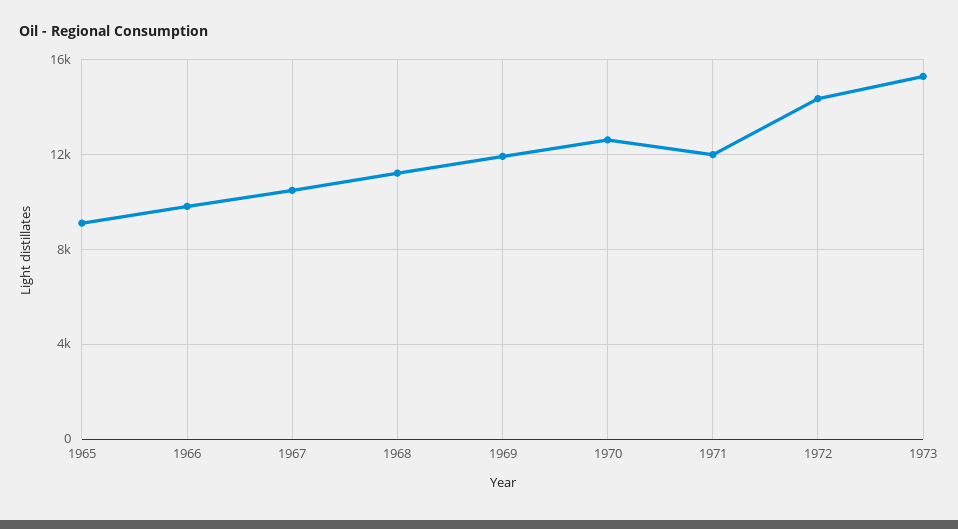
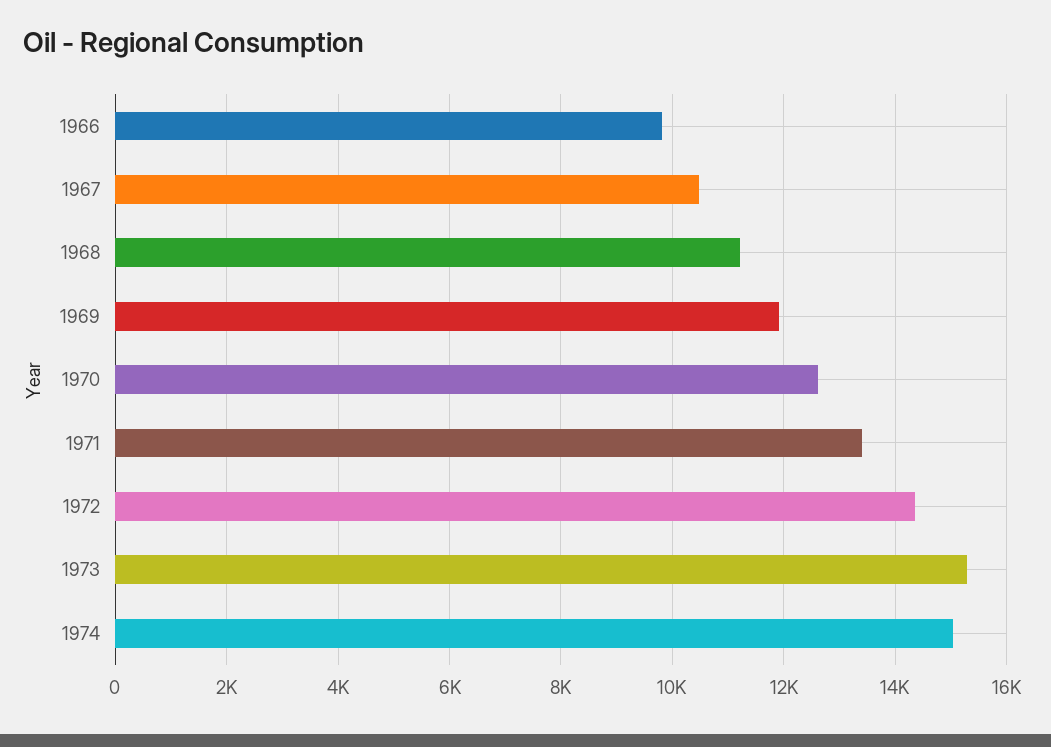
1965: 9000 -> none
1971: 12000 -> 13400
1974: none -> 15000

